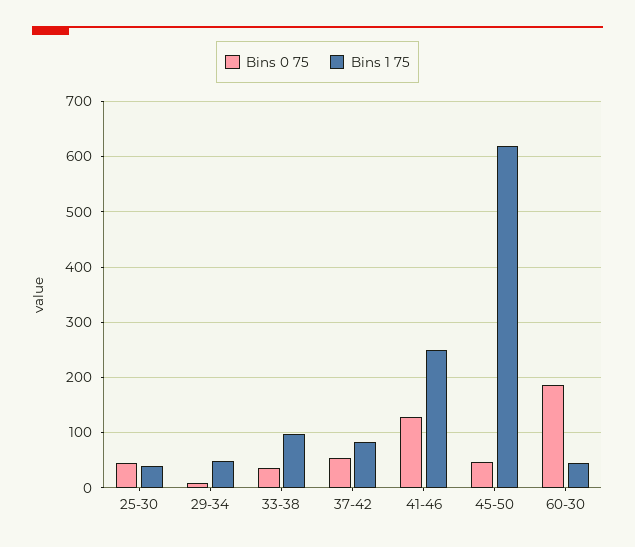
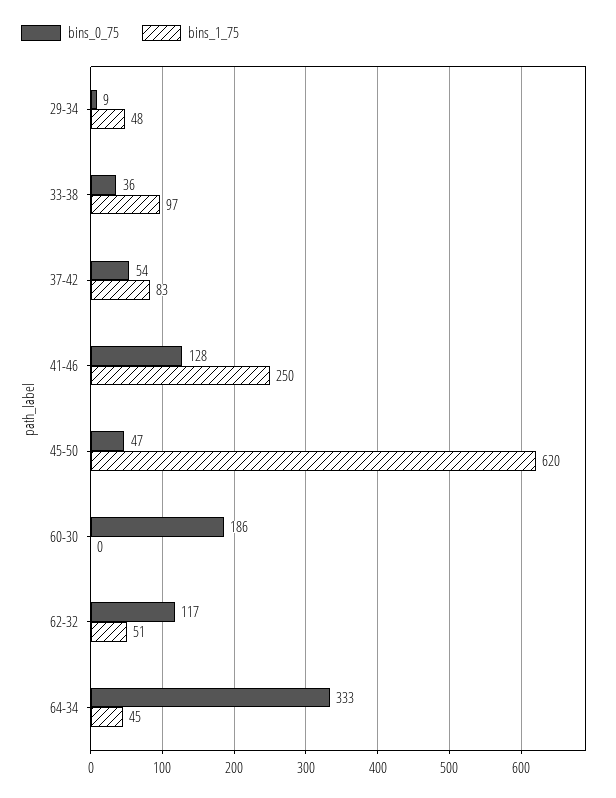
Bins 0 75, 25-30: 40 -> none
Bins 1 75, 25-30: 40 -> none
Bins 1 75, 60-30: 40 -> 0
Bins 0 75, 62-32: none -> 117
Bins 1 75, 62-32: none -> 51
Bins 0 75, 64-34: none -> 333
Bins 1 75, 64-34: none -> 45

